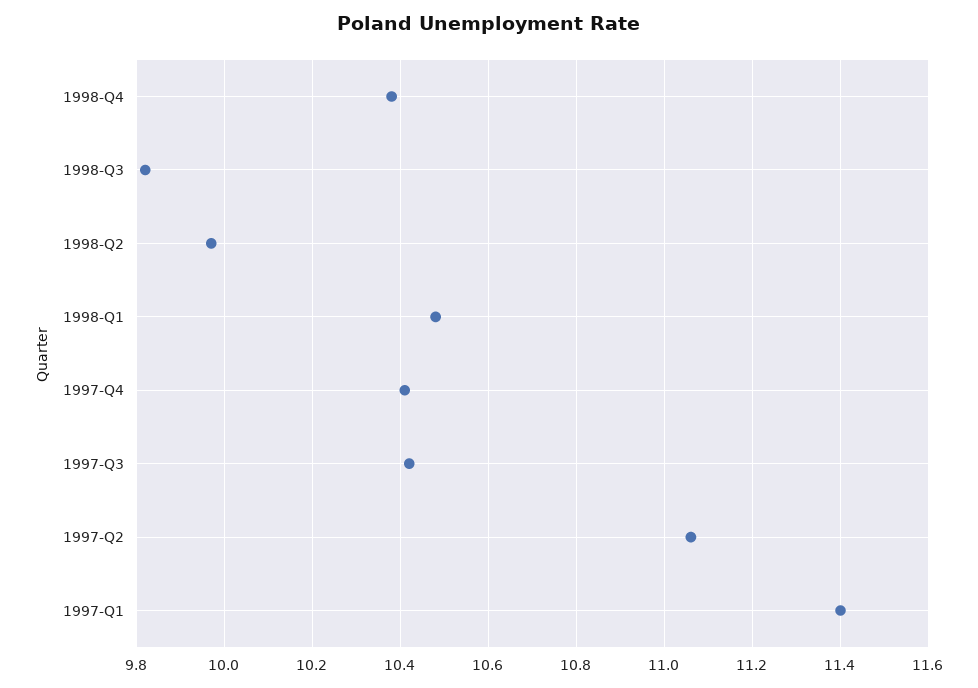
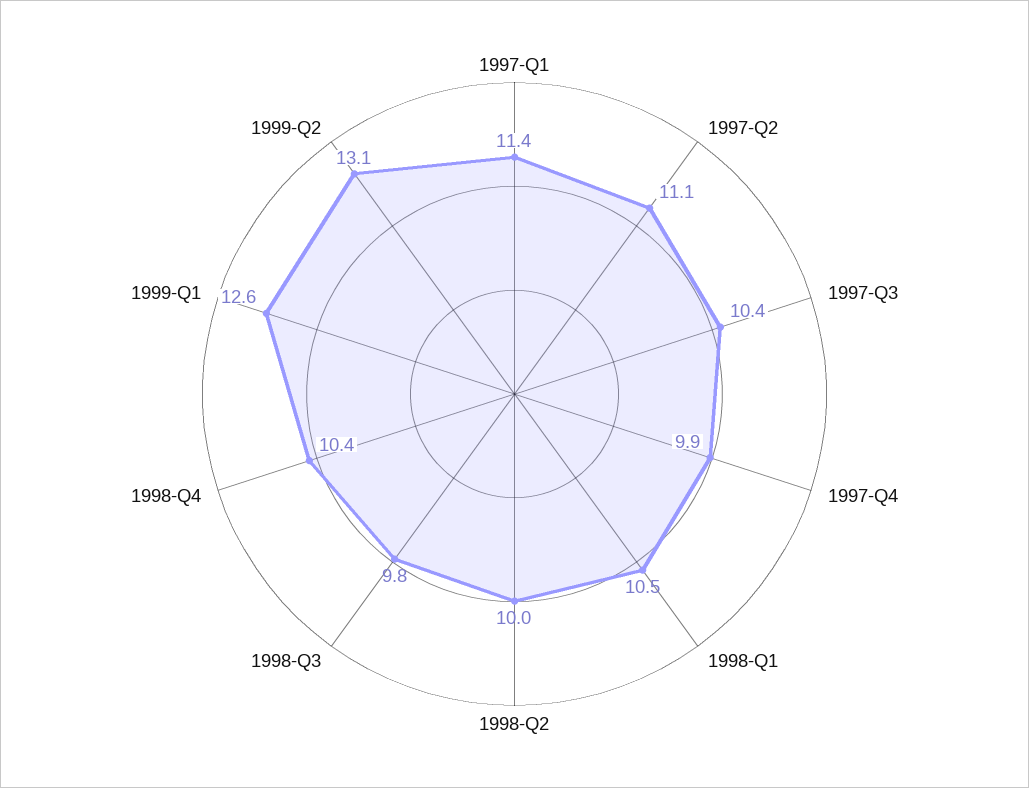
1997-Q4: 10.4 -> 9.9
1999-Q1: none -> 12.6
1999-Q2: none -> 13.1

